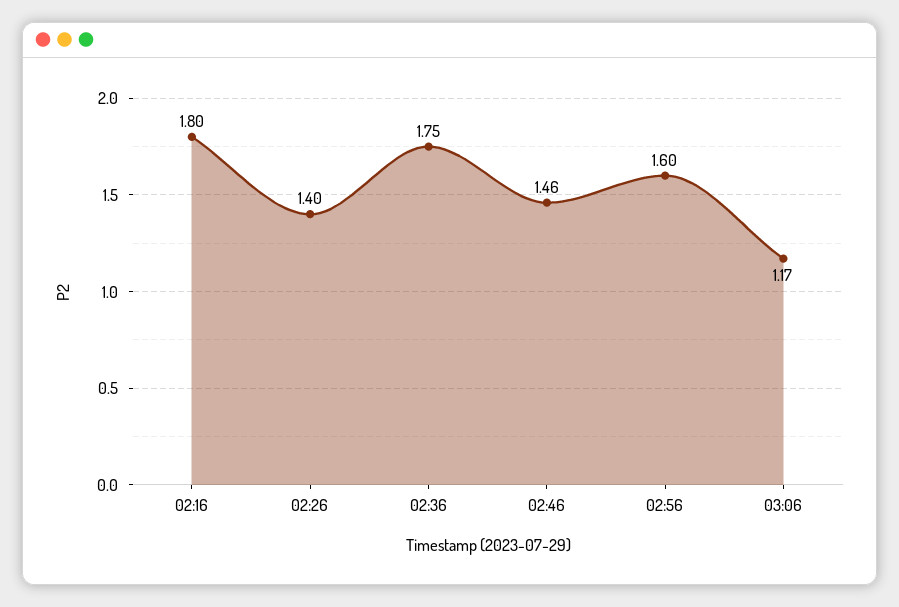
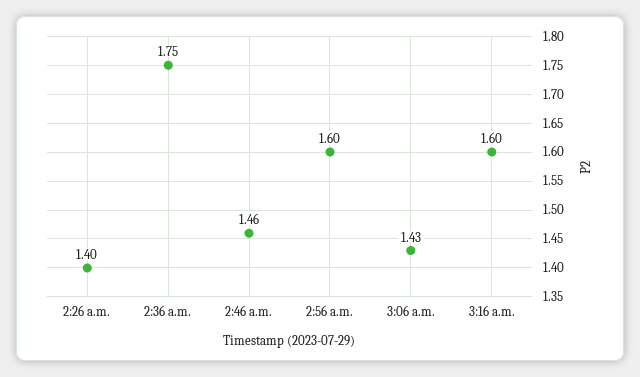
02:16: 1.8 -> none
03:06: 1.17 -> 1.43
3:16 a.m.: none -> 1.6

